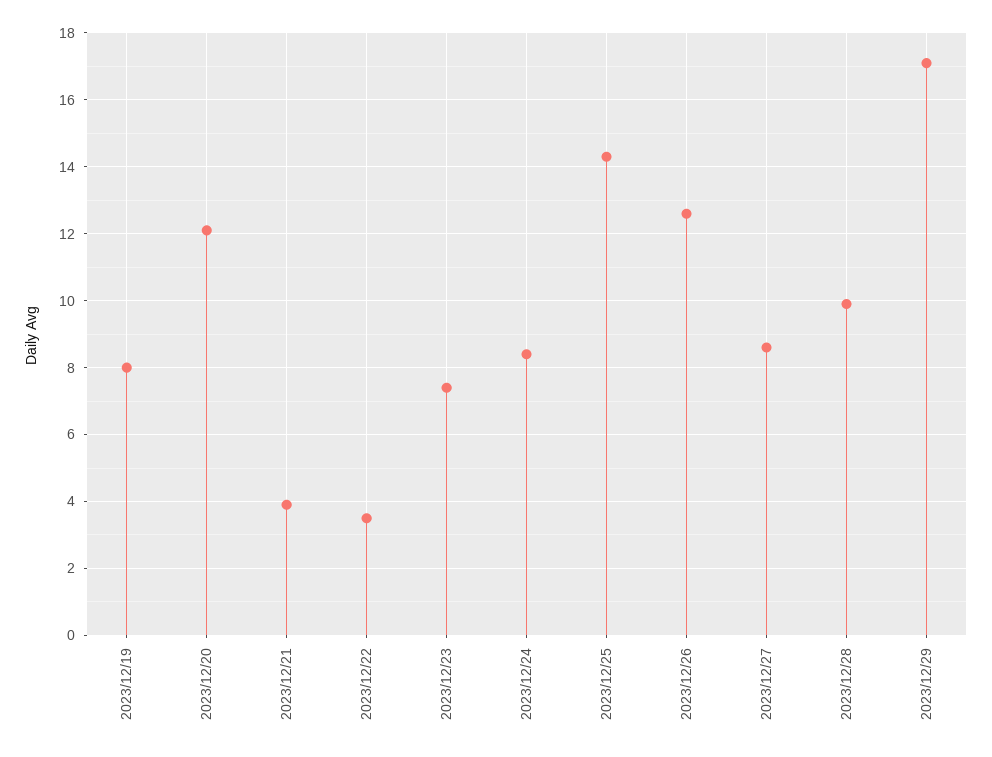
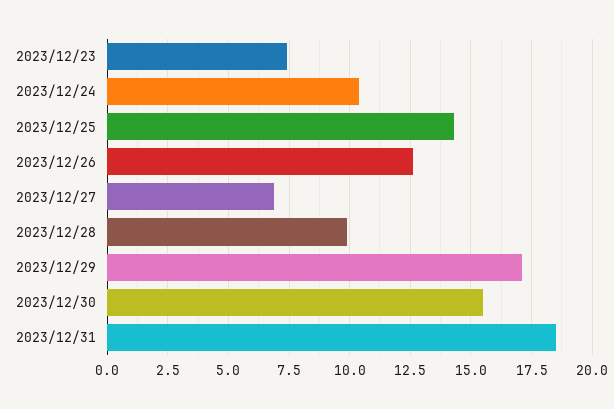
2023/12/19: 8 -> none
2023/12/20: 12 -> none
2023/12/21: 4 -> none
2023/12/22: 3.5 -> none
2023/12/24: 8.5 -> 10.5
2023/12/27: 8.5 -> 7
2023/12/30: none -> 15.5
2023/12/31: none -> 18.5

